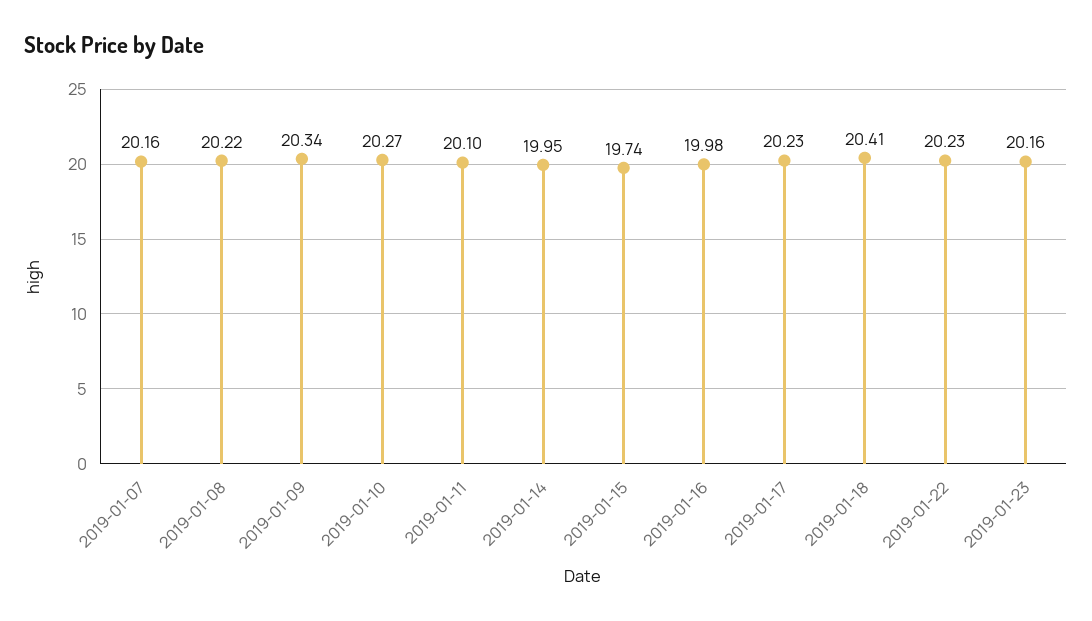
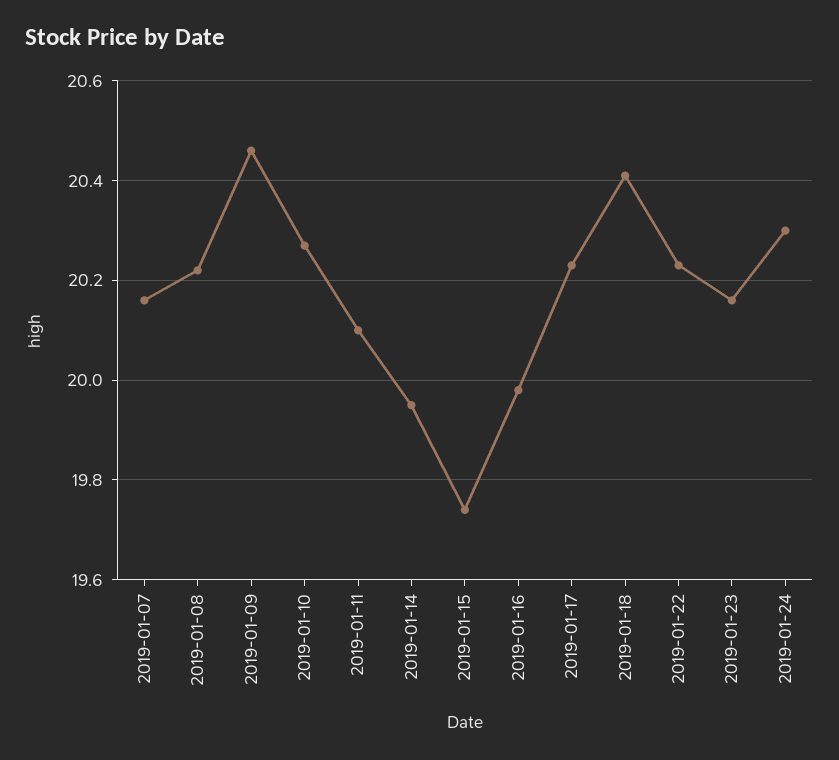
2019-01-09: 20.34 -> 20.45
2019-01-24: none -> 20.3

